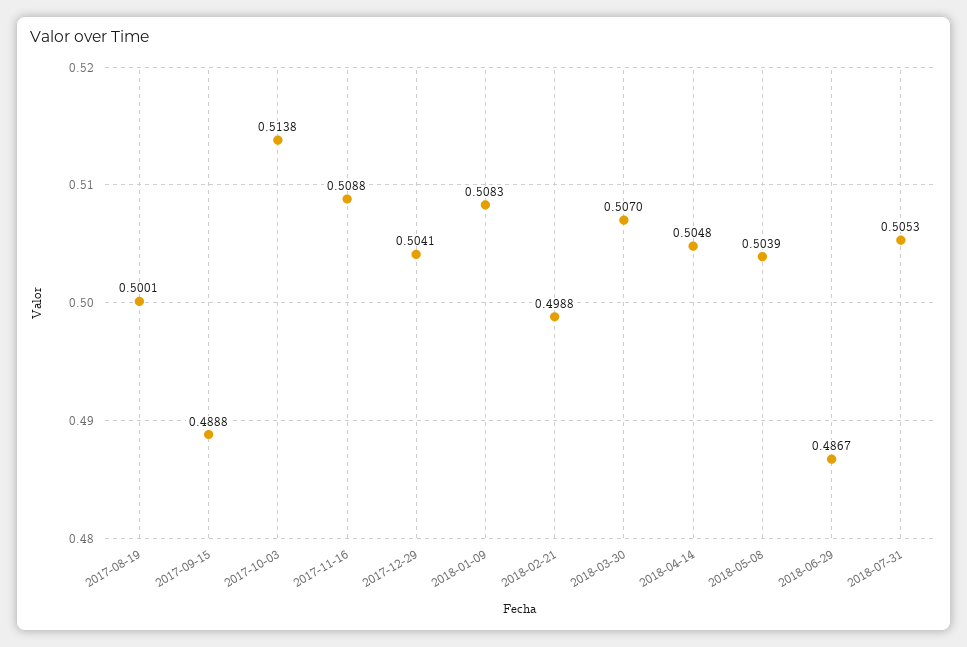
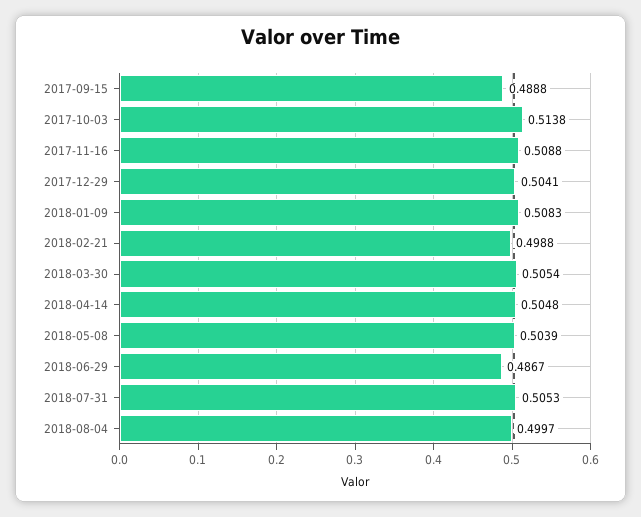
2017-08-19: 0.5001 -> none
2018-03-30: 0.507 -> 0.5054
2018-08-04: none -> 0.4997

